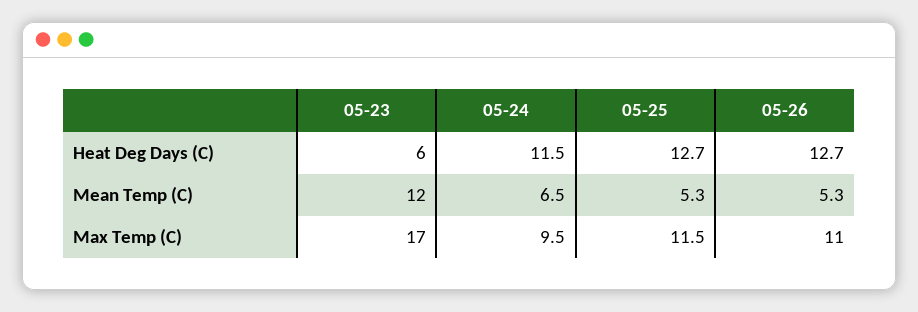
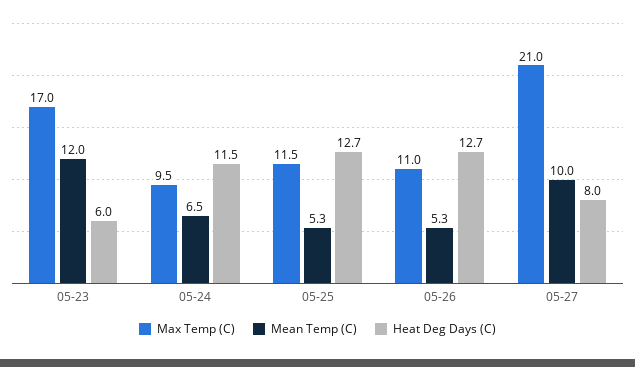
Max Temp (C), 05-27: none -> 21
Mean Temp (C), 05-27: none -> 10
Heat Deg Days (C), 05-27: none -> 8

